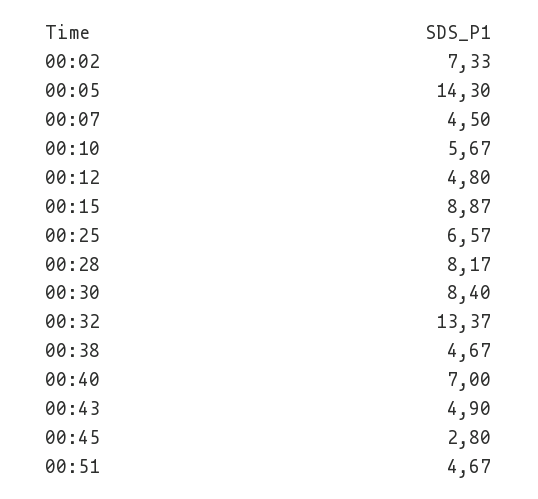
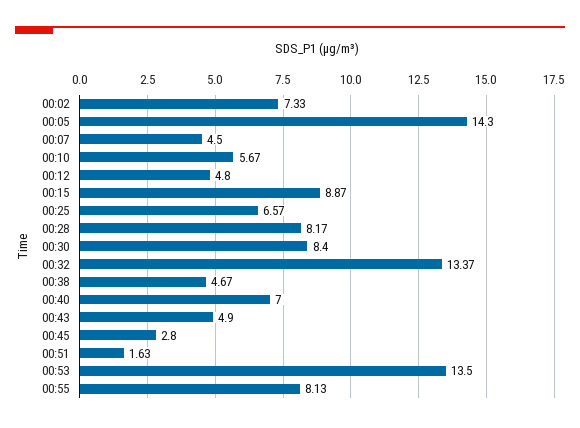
00:51: 4.67 -> 1.63
00:53: none -> 13.5
00:55: none -> 8.13

